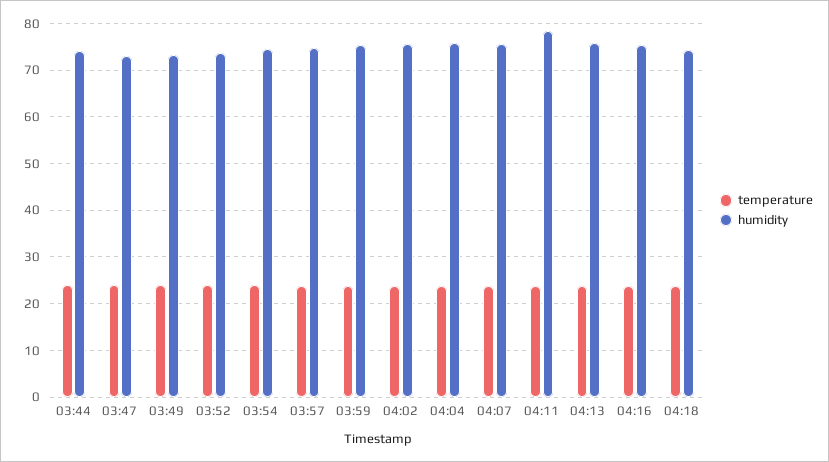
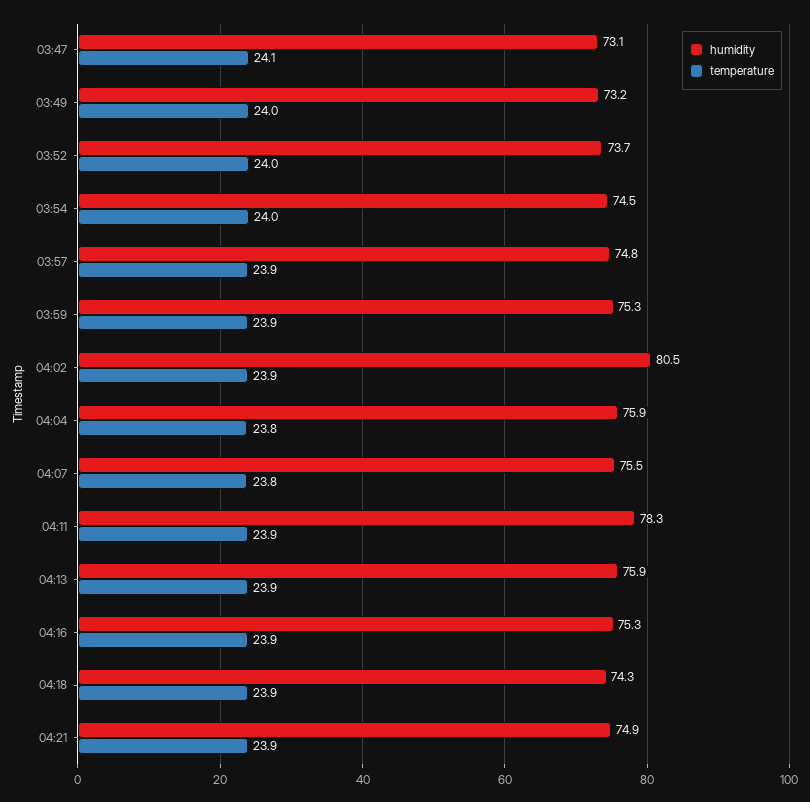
temperature, 03:44: 24 -> none
humidity, 03:44: 74 -> none
humidity, 04:02: 76 -> 80.5
humidity, 04:21: none -> 74.9
temperature, 04:21: none -> 23.9

